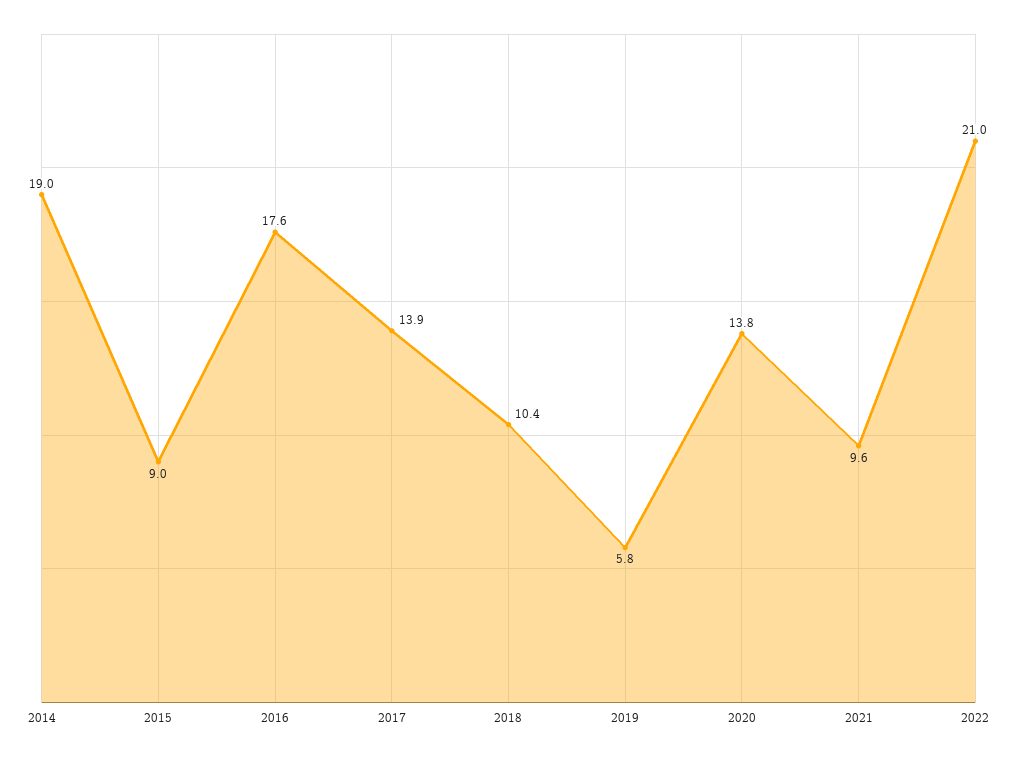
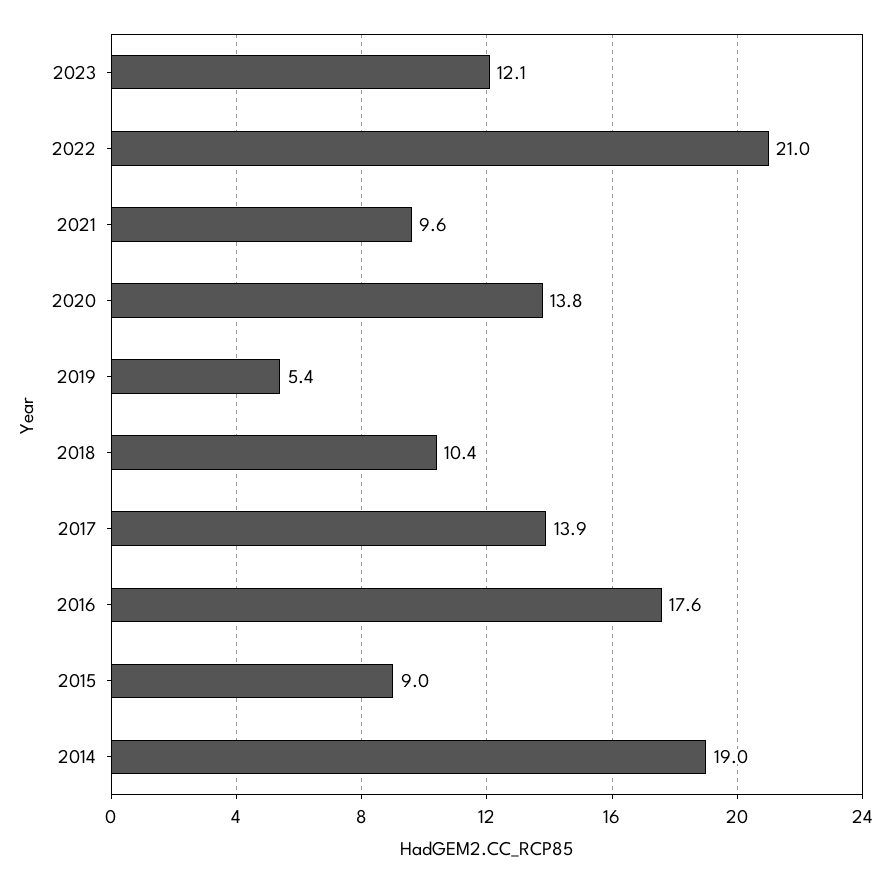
2019: 5.8 -> 5.4
2023: none -> 12.1

